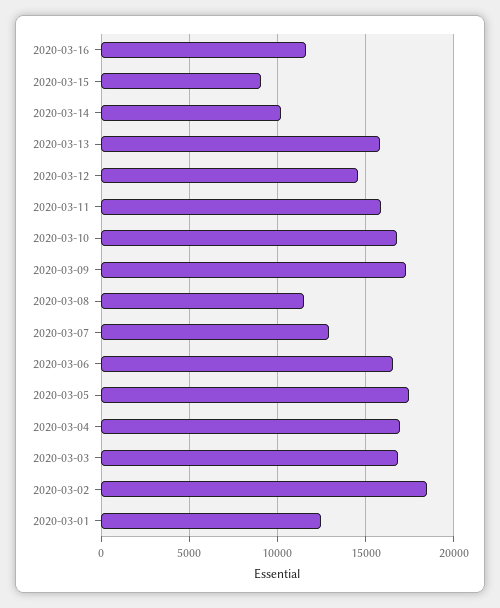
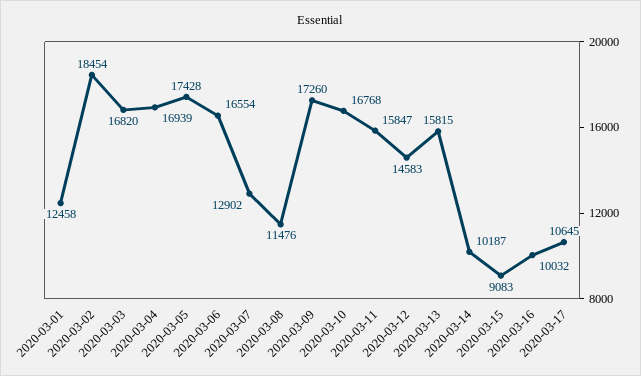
2020-03-16: 11500 -> 10032
2020-03-17: none -> 10645

